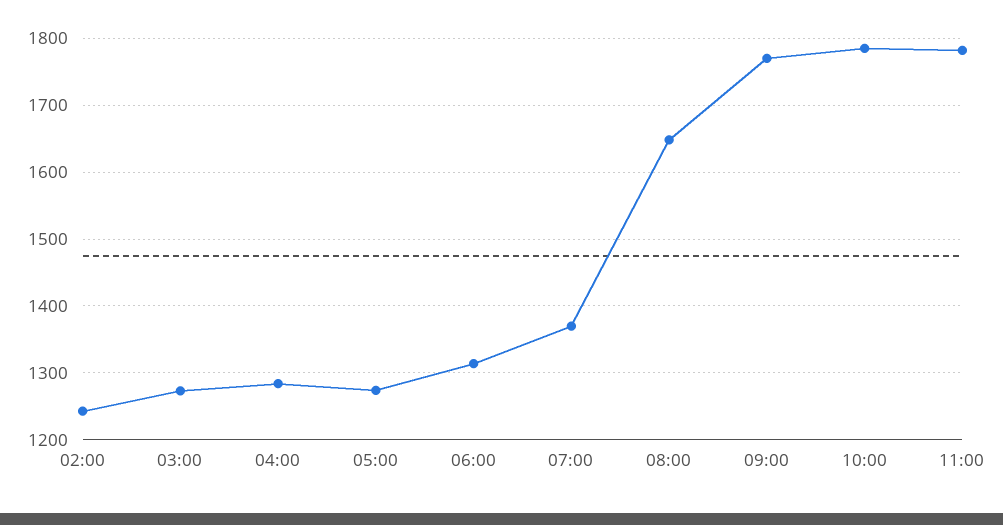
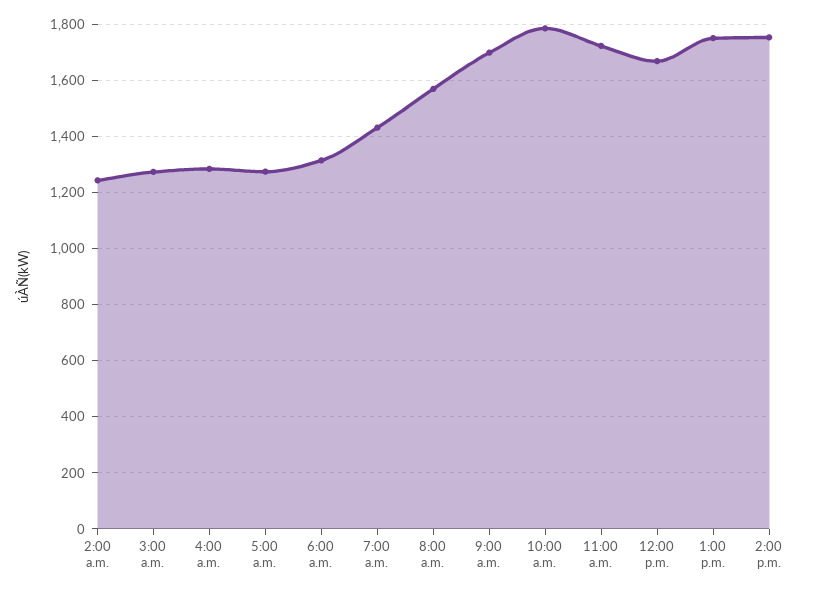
07:00: 1370 -> 1425
08:00: 1650 -> 1575
09:00: 1770 -> 1700
11:00: 1780 -> 1725
12:00 p.m.: none -> 1675
1:00 p.m.: none -> 1750
2:00 p.m.: none -> 1750

